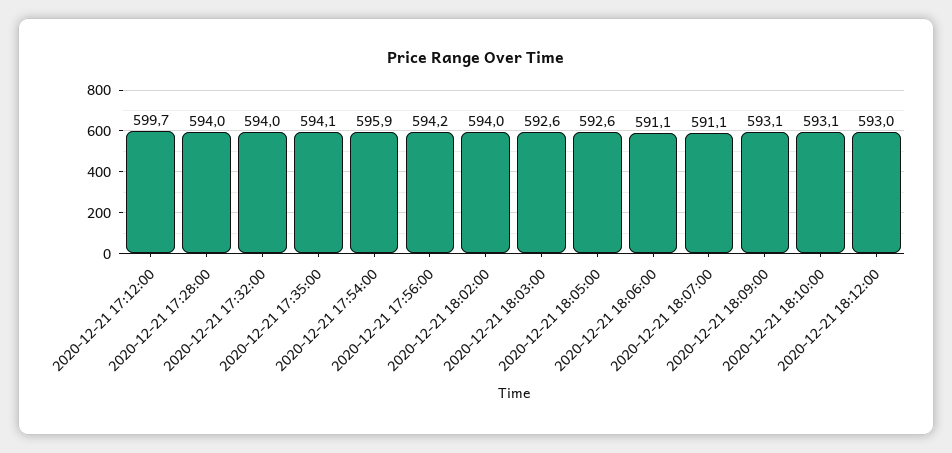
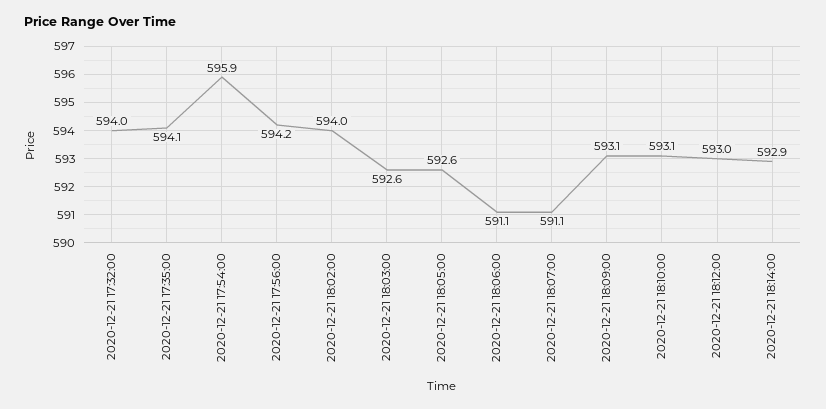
2020-12-21 17:12:00: 599.7 -> none
2020-12-21 17:28:00: 594 -> none
2020-12-21 18:14:00: none -> 592.9

